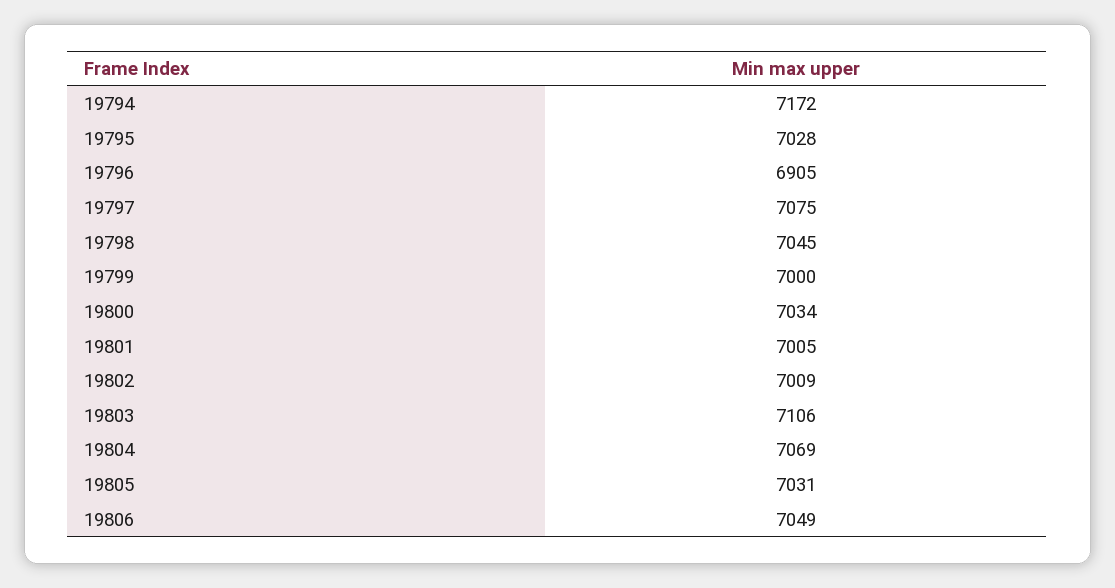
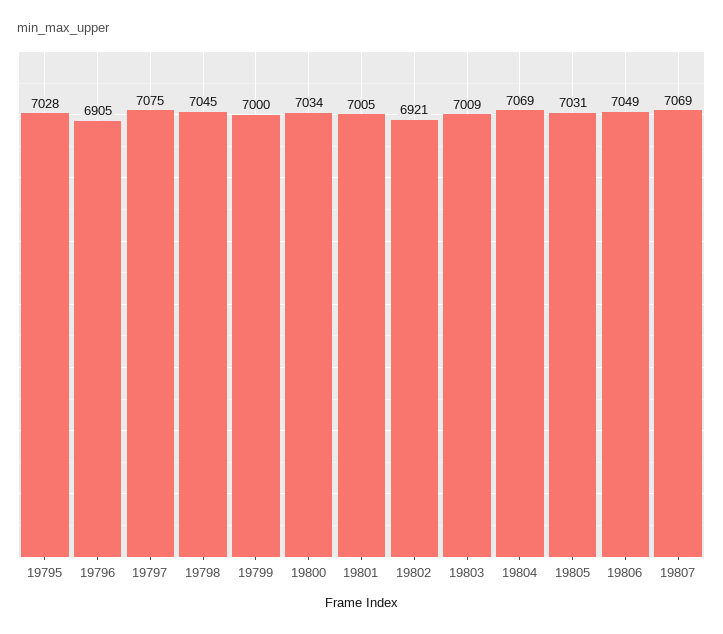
19794: 7172 -> none
19802: 7009 -> 6921
19803: 7106 -> 7009
19807: none -> 7069

